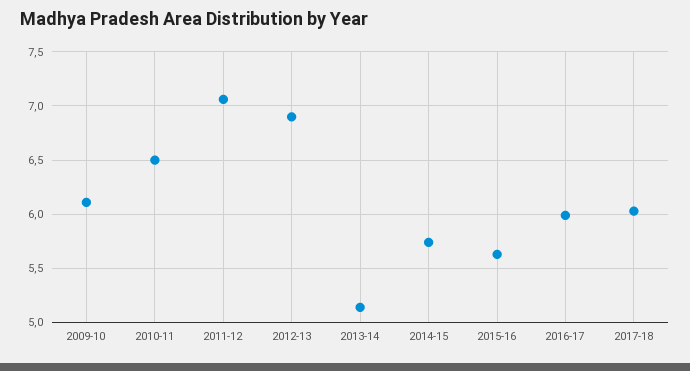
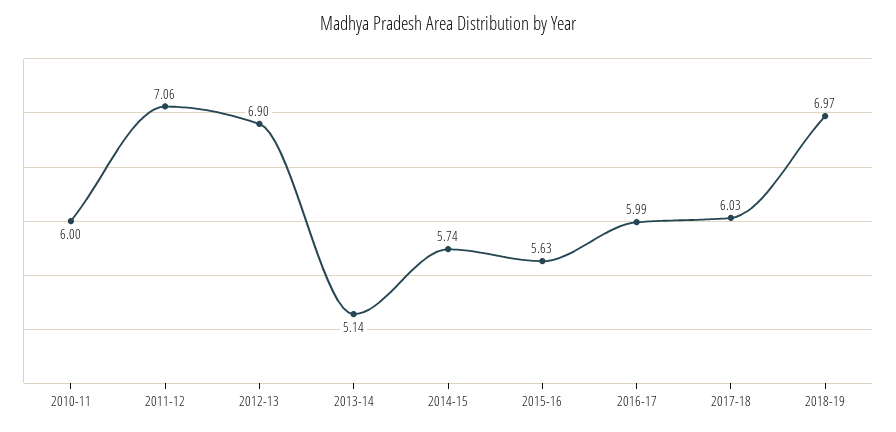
2009-10: 6.1 -> none
2010-11: 6.5 -> 6
2018-19: none -> 6.97

